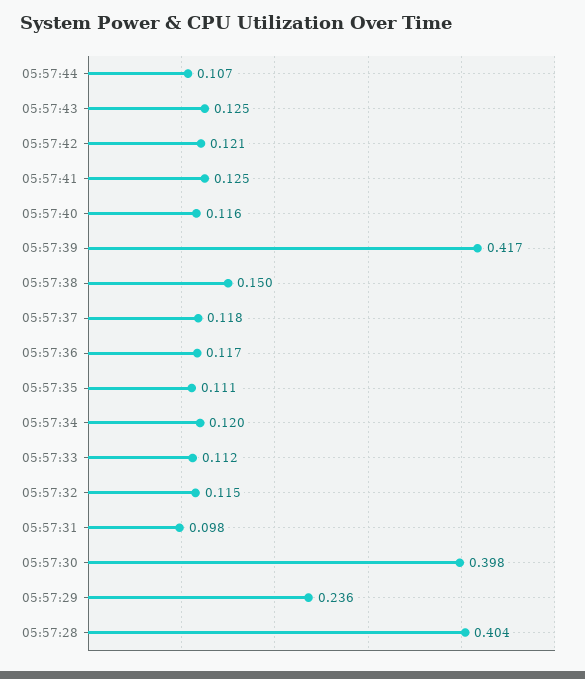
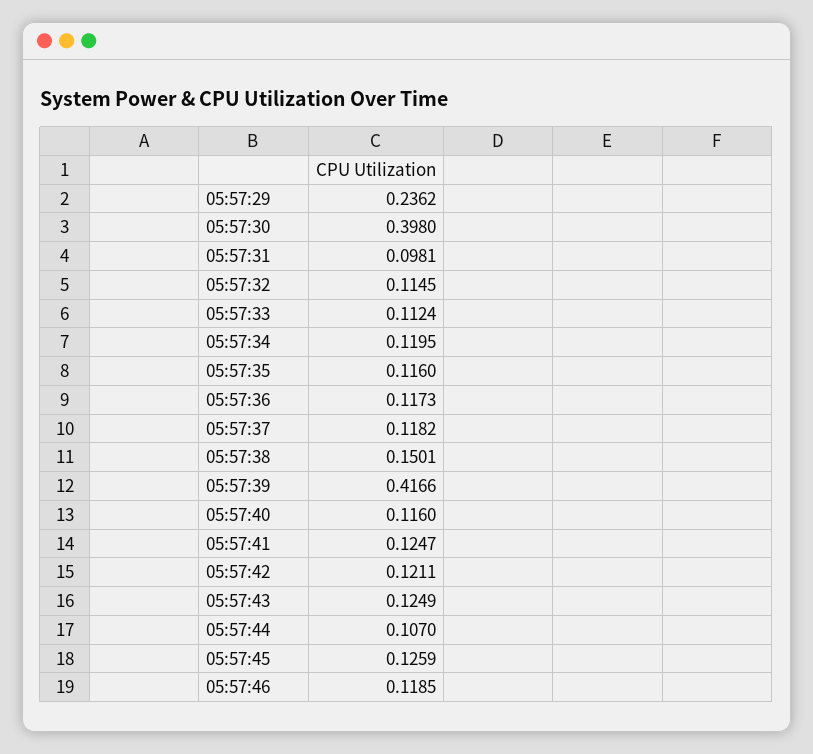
05:57:35: 0.111 -> 0.116
05:57:28: 0.404 -> none
05:57:45: none -> 0.1259
05:57:46: none -> 0.1185

